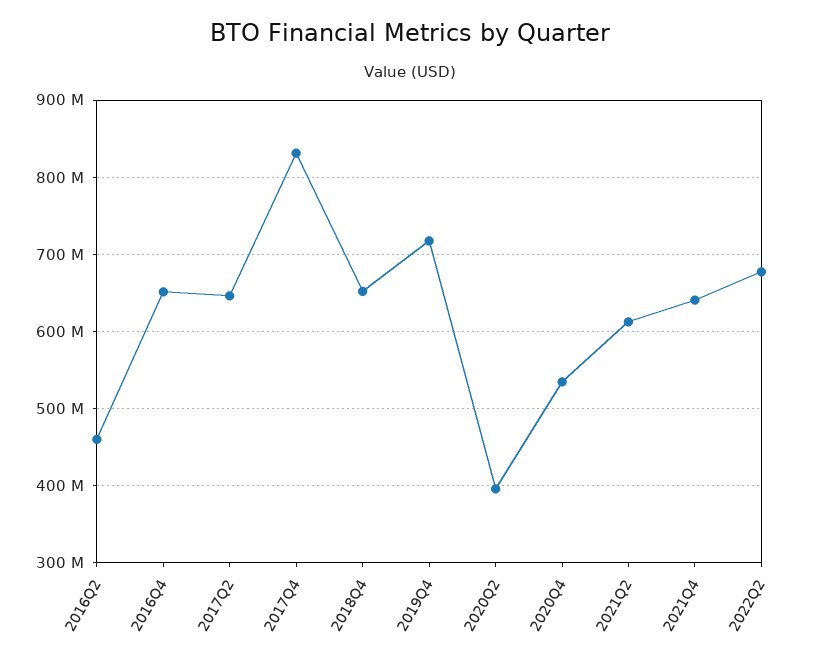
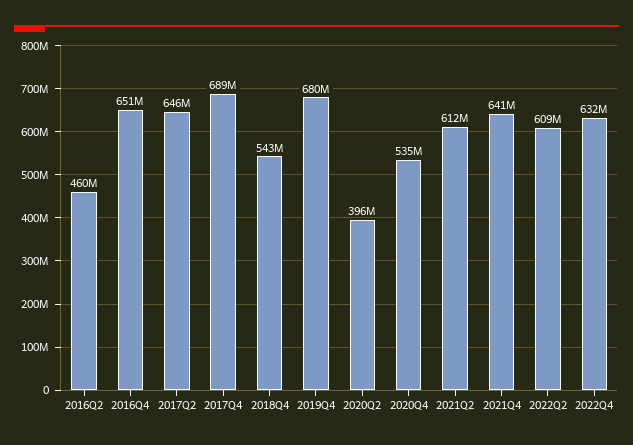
2017Q4: 830000000 -> 689000000
2018Q4: 650000000 -> 543000000
2019Q4: 720000000 -> 680000000
2022Q2: 680000000 -> 609000000
2022Q4: none -> 632000000

